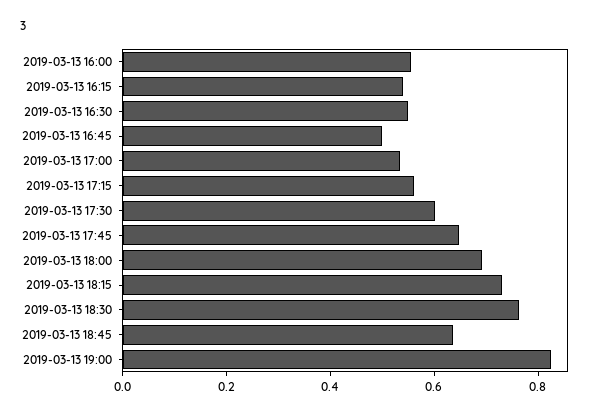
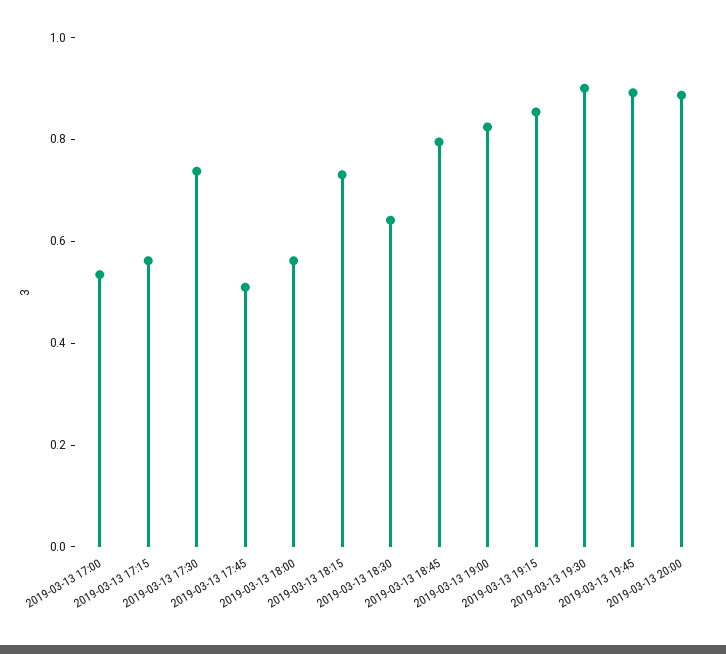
2019-03-13 16:00: 0.55 -> none
2019-03-13 16:15: 0.55 -> none
2019-03-13 16:30: 0.55 -> none
2019-03-13 16:45: 0.5 -> none
2019-03-13 17:30: 0.6 -> 0.75
2019-03-13 17:45: 0.65 -> 0.5
2019-03-13 18:00: 0.7 -> 0.55
2019-03-13 18:30: 0.75 -> 0.65
2019-03-13 18:45: 0.65 -> 0.8
2019-03-13 19:15: none -> 0.85
2019-03-13 19:30: none -> 0.9
2019-03-13 19:45: none -> 0.9
2019-03-13 20:00: none -> 0.9

